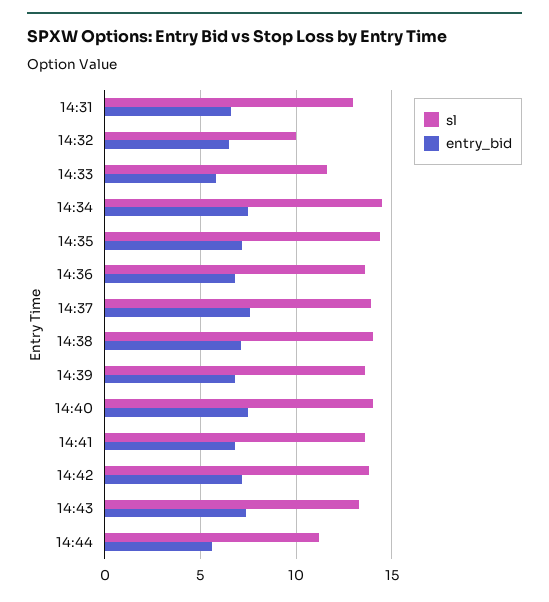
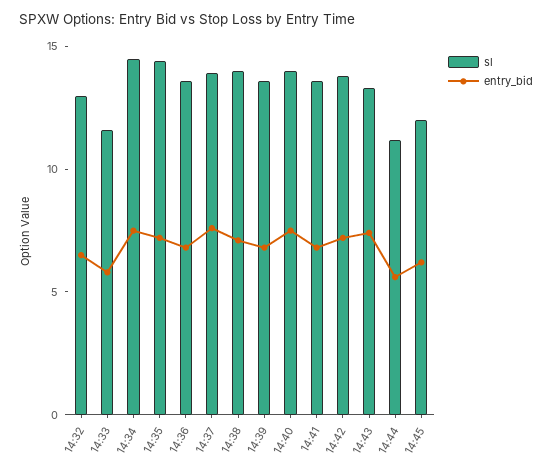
sl, 14:31: 13 -> none
entry_bid, 14:31: 6.5 -> none
sl, 14:32: 10 -> 13
sl, 14:45: none -> 12
entry_bid, 14:45: none -> 6

